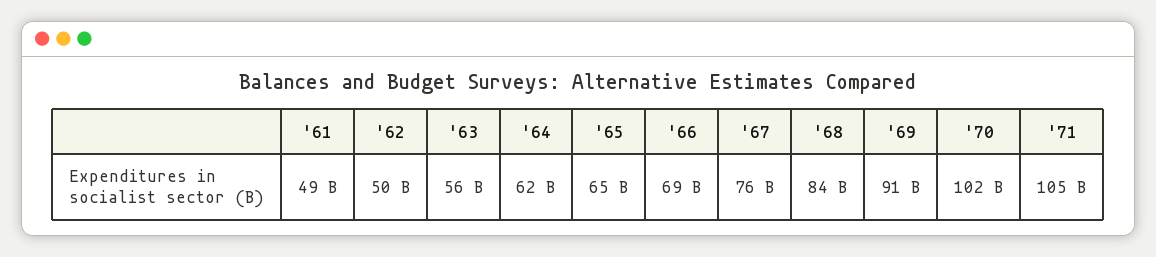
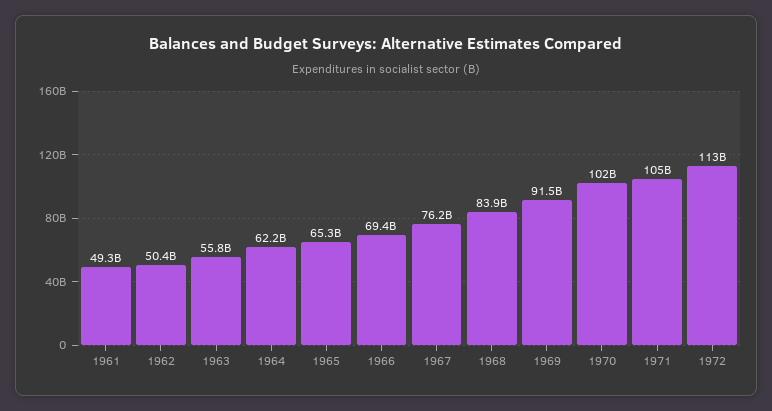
1972: none -> 113000000000

